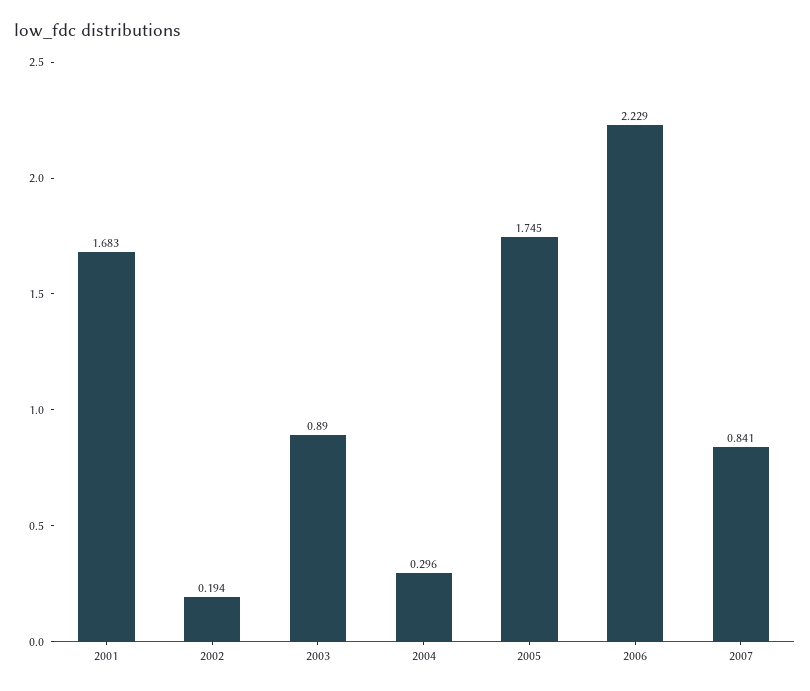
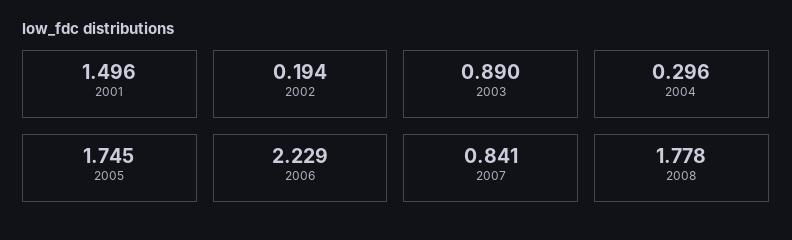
2001: 1.683 -> 1.496
2008: none -> 1.778

